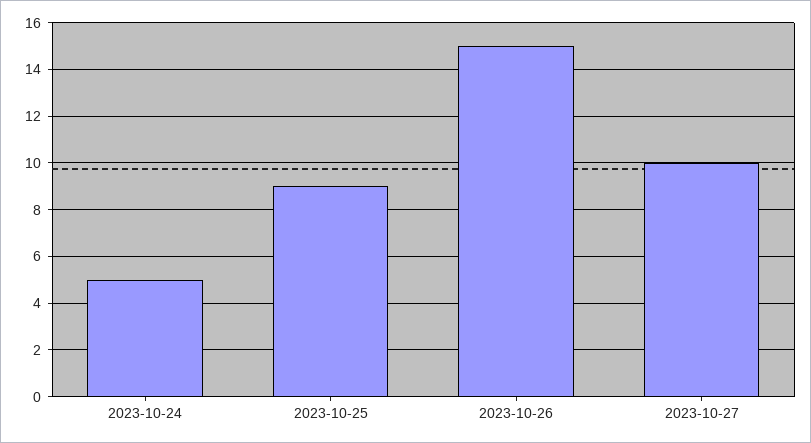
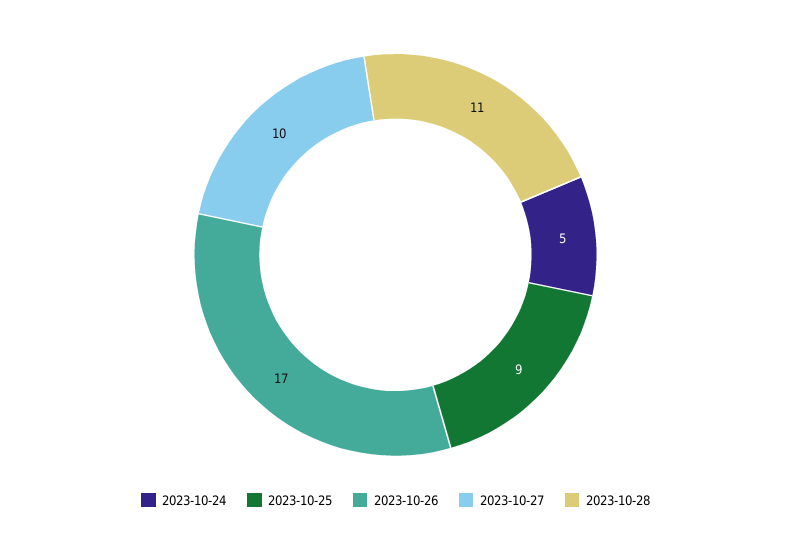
2023-10-26: 15 -> 17
2023-10-28: none -> 11

